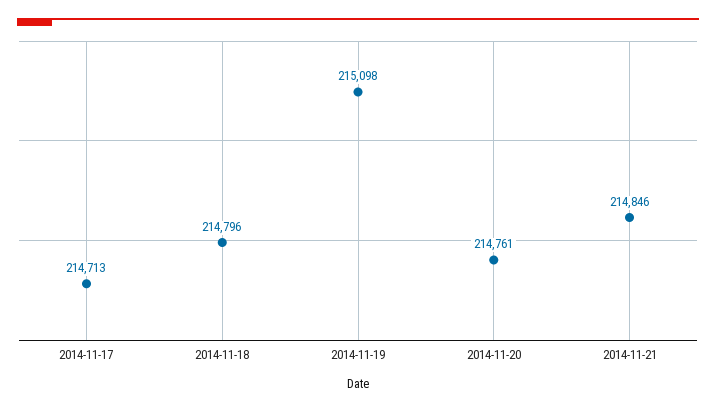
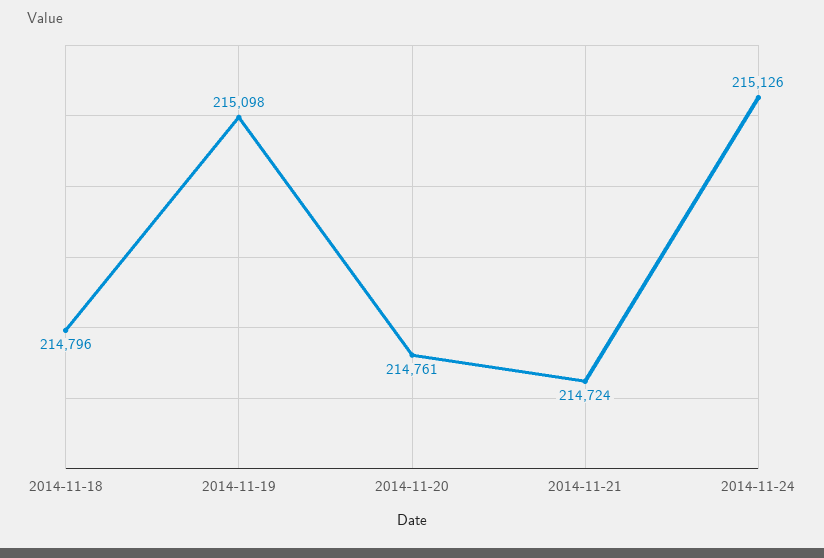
2014-11-17: 214713 -> none
2014-11-21: 214846 -> 214724
2014-11-24: none -> 215126

